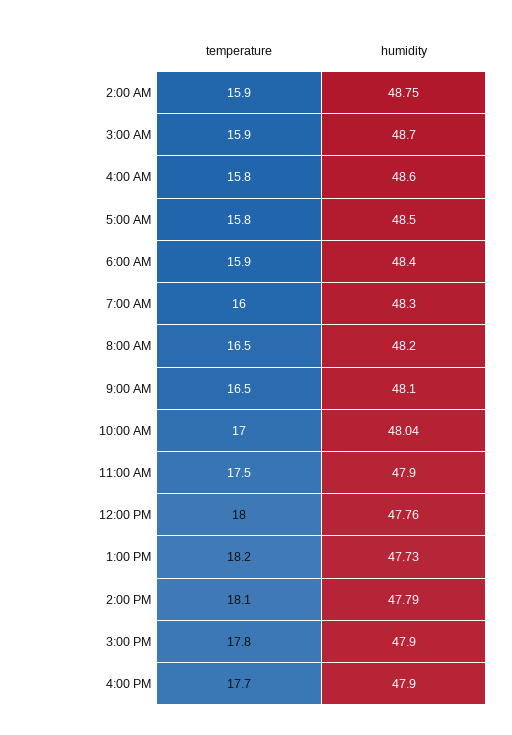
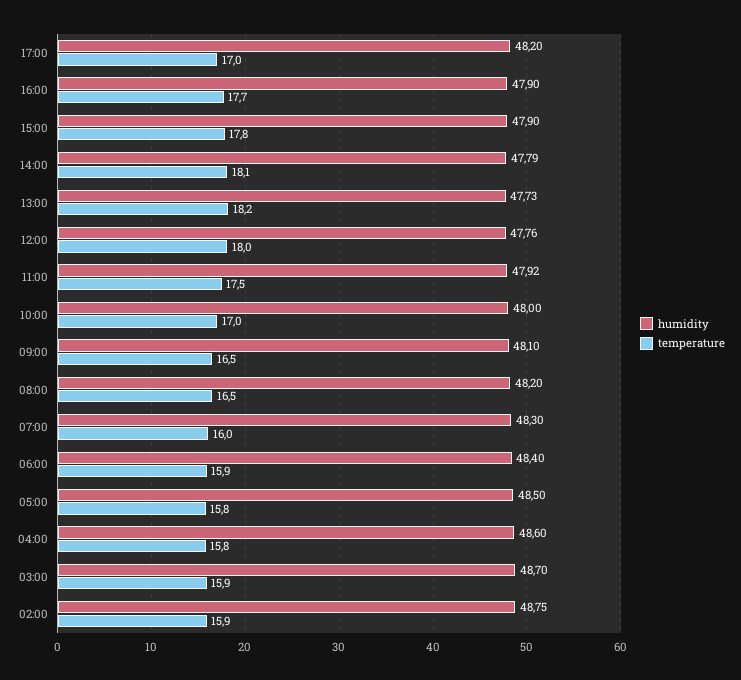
humidity, 10:00 AM: 48.04 -> 48
humidity, 11:00 AM: 47.9 -> 47.92
humidity, 17:00: none -> 48.2
temperature, 17:00: none -> 17

